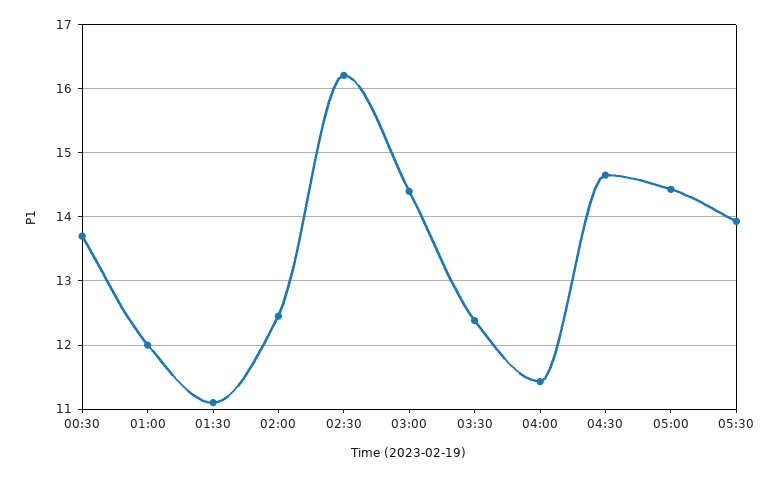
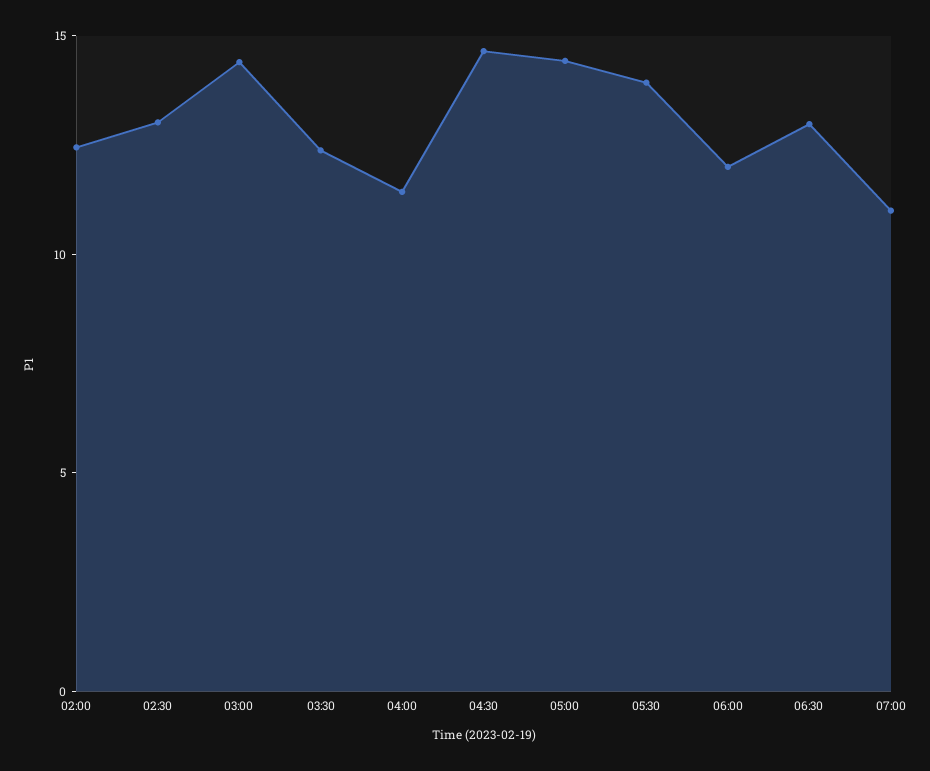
00:30: 13.7 -> none
01:00: 12 -> none
01:30: 11.1 -> none
02:30: 16.2 -> 13
06:00: none -> 12
06:30: none -> 13
07:00: none -> 11

